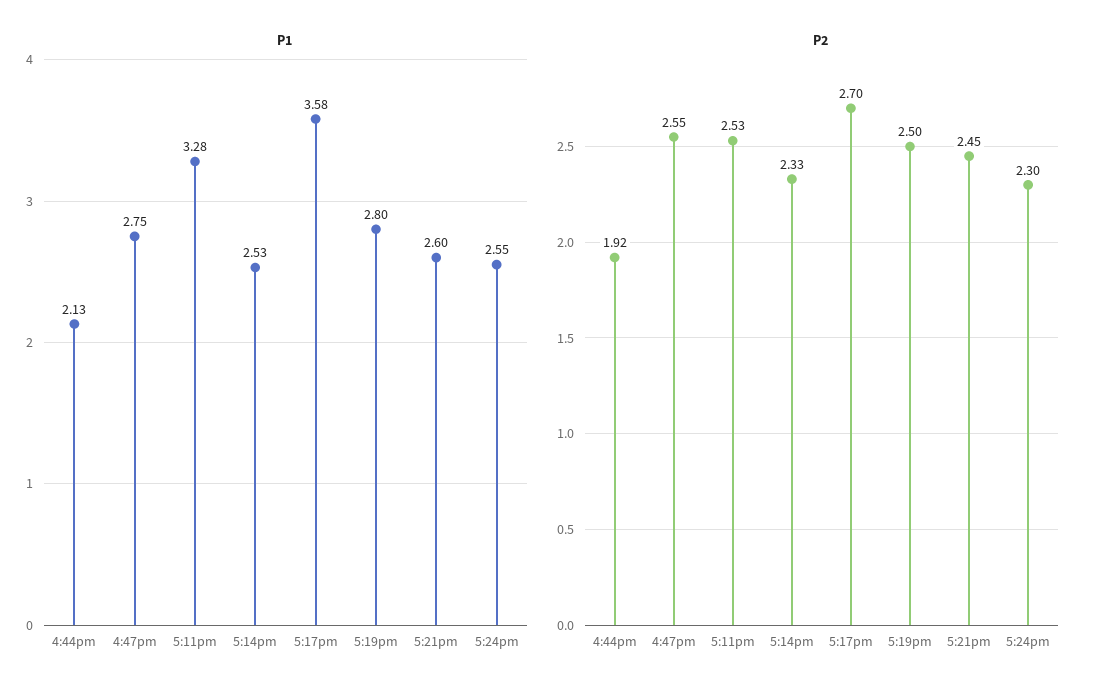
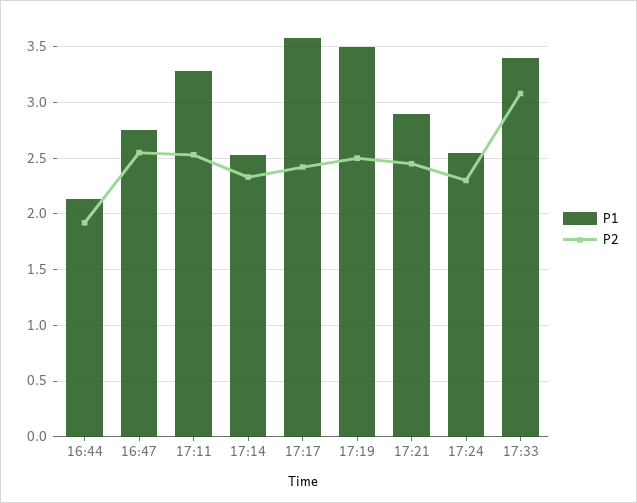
P1, 5:19pm: 2.8 -> 3.5
P1, 5:21pm: 2.6 -> 2.9
P2, 5:17pm: 2.7 -> 2.4
P1, 17:33: none -> 3.4
P2, 17:33: none -> 3.1

